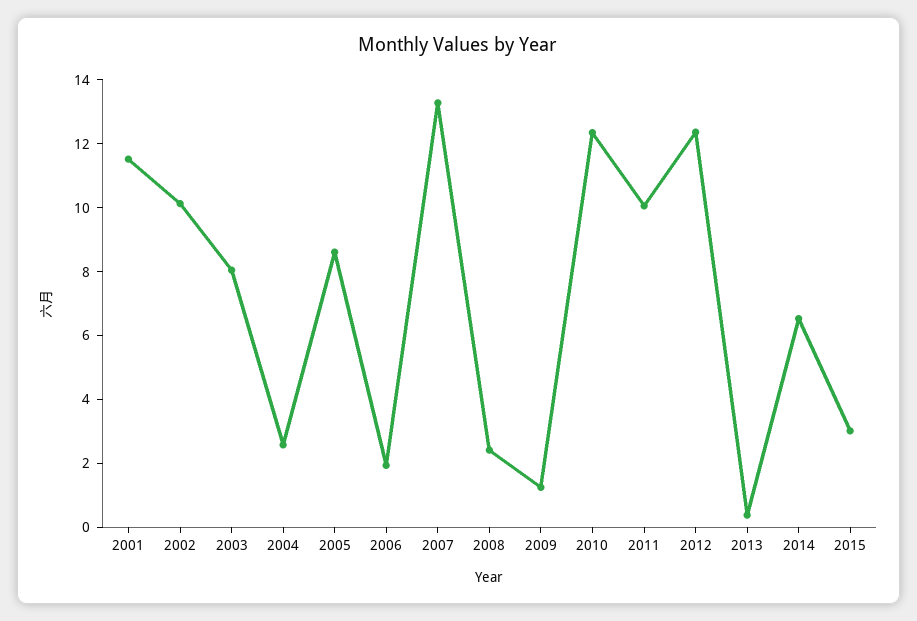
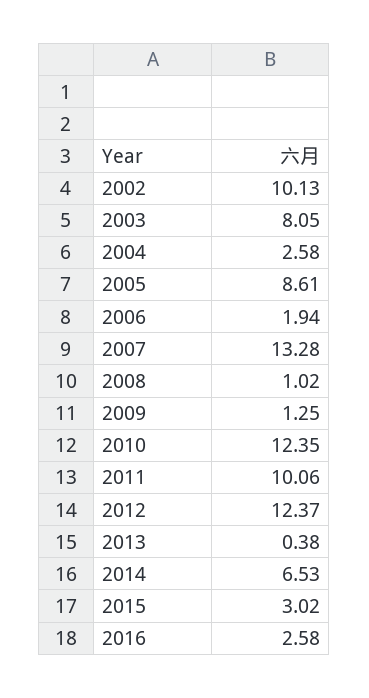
2001: 11.5 -> none
2008: 2.5 -> 1.02
2016: none -> 2.58

